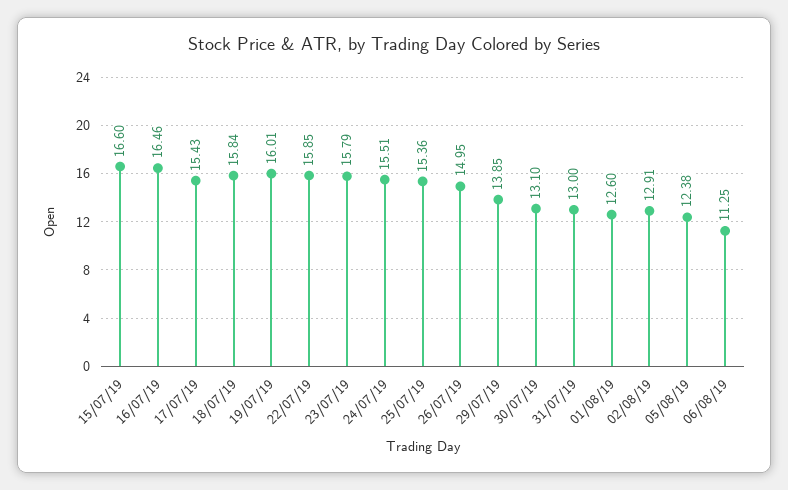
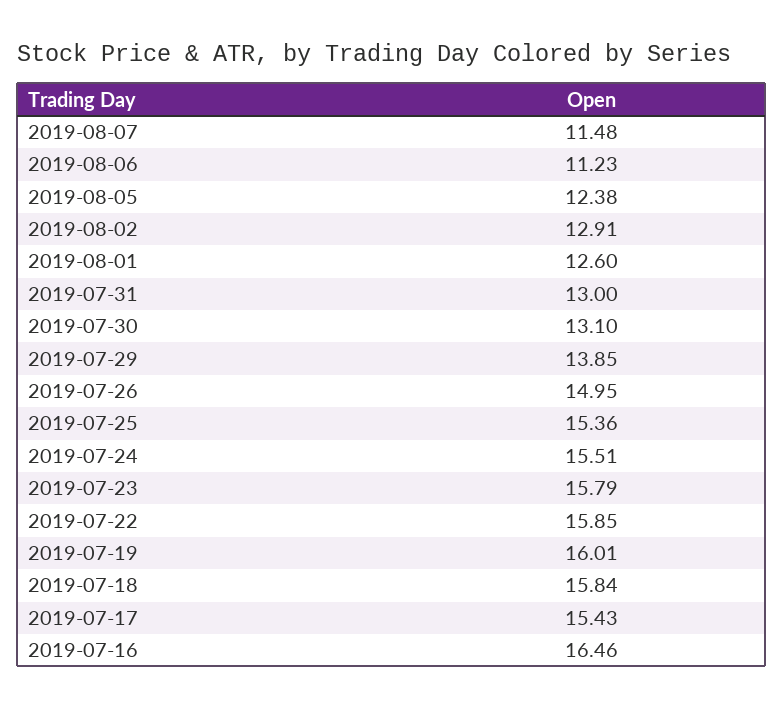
15/07/19: 16.6 -> none
06/08/19: 11.25 -> 11.23
2019-08-07: none -> 11.48

